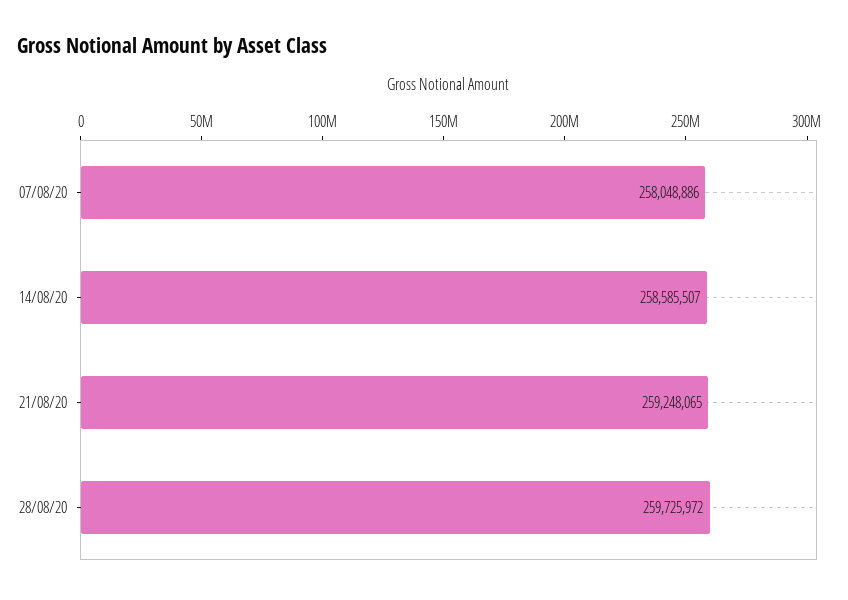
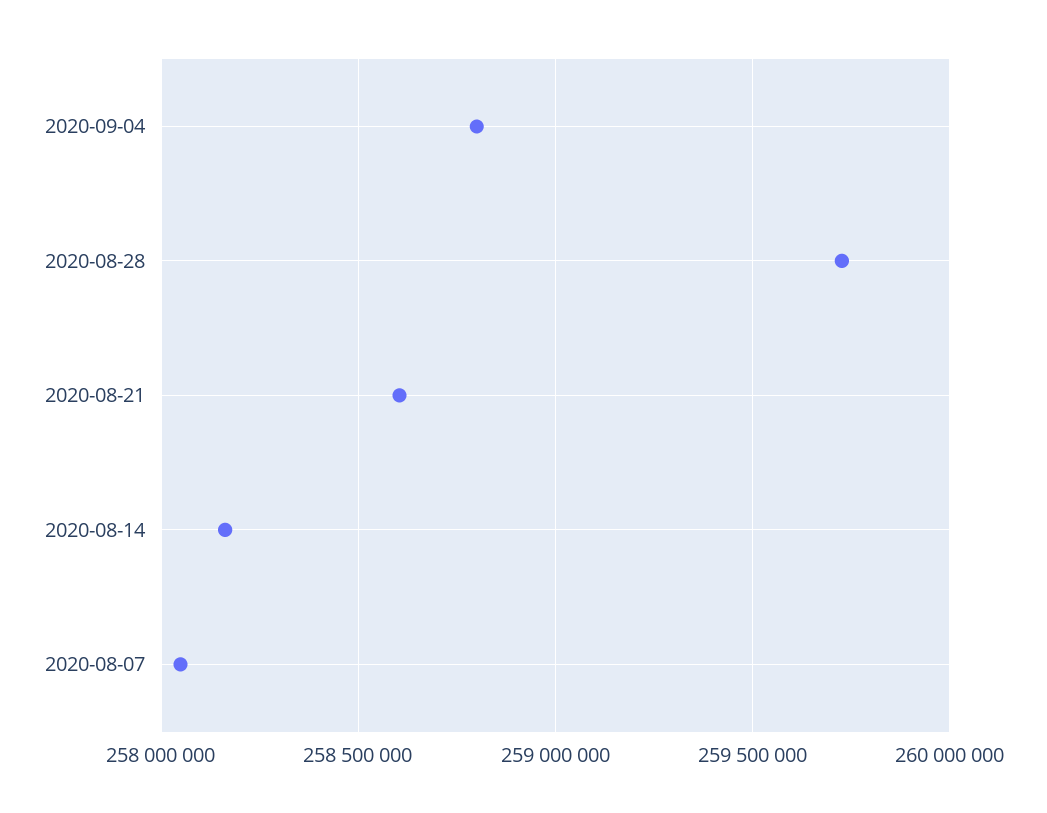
14/08/20: 258585507 -> 258150000
21/08/20: 259248065 -> 258600000
2020-09-04: none -> 258800000

